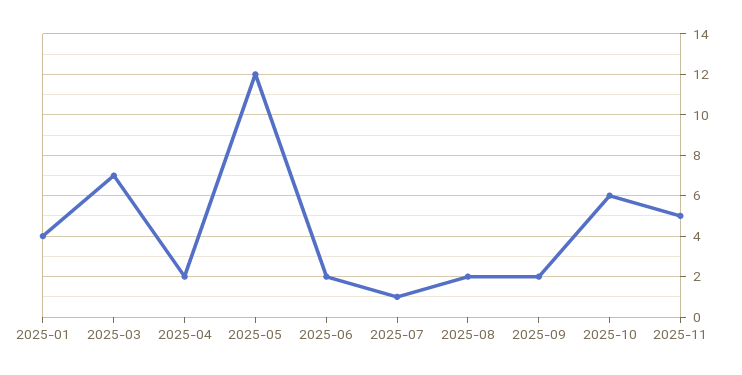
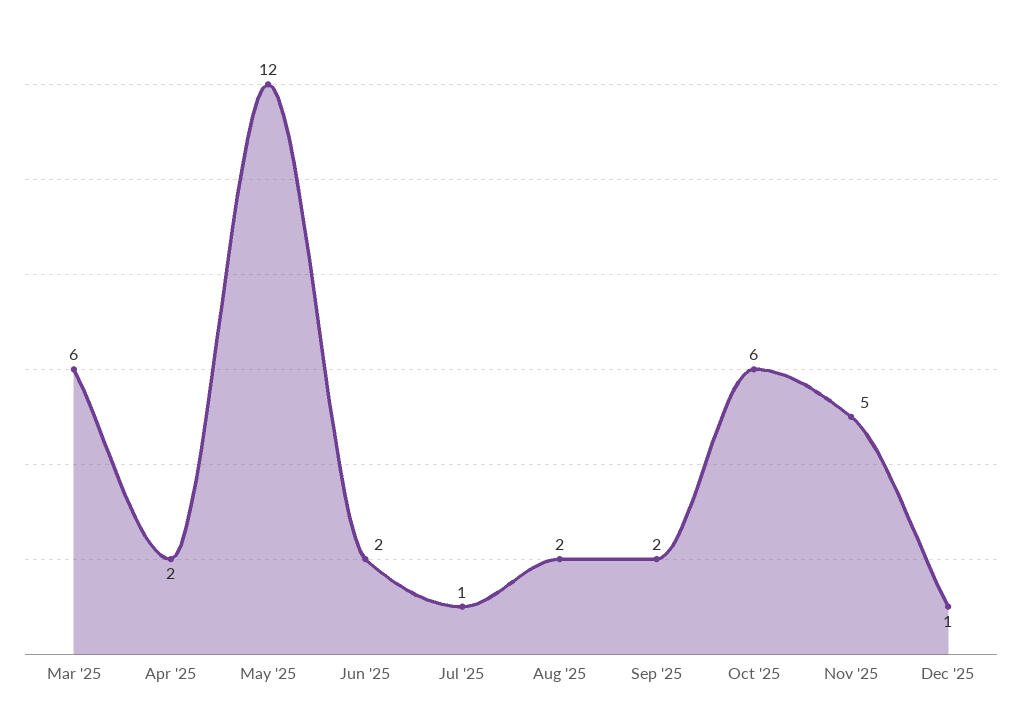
2025-01: 4 -> none
2025-03: 7 -> 6
Dec '25: none -> 1

